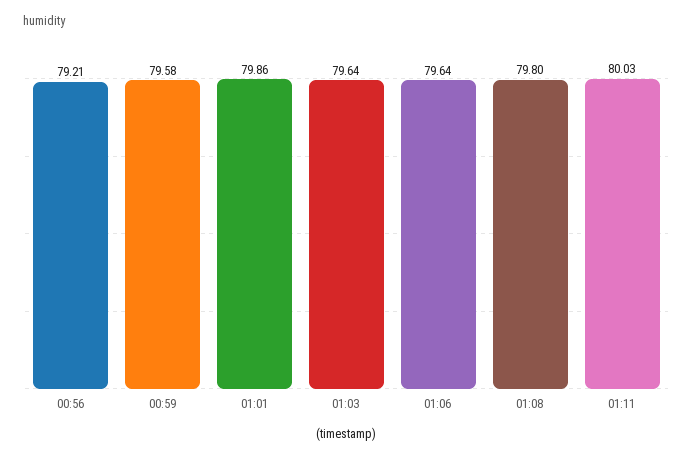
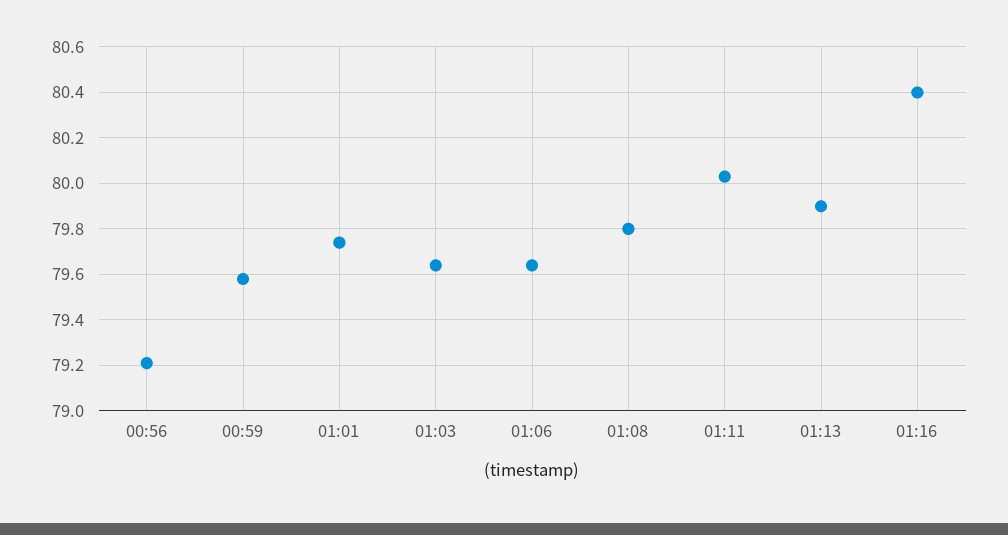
01:01: 79.86 -> 79.75
01:13: none -> 79.9
01:16: none -> 80.4

